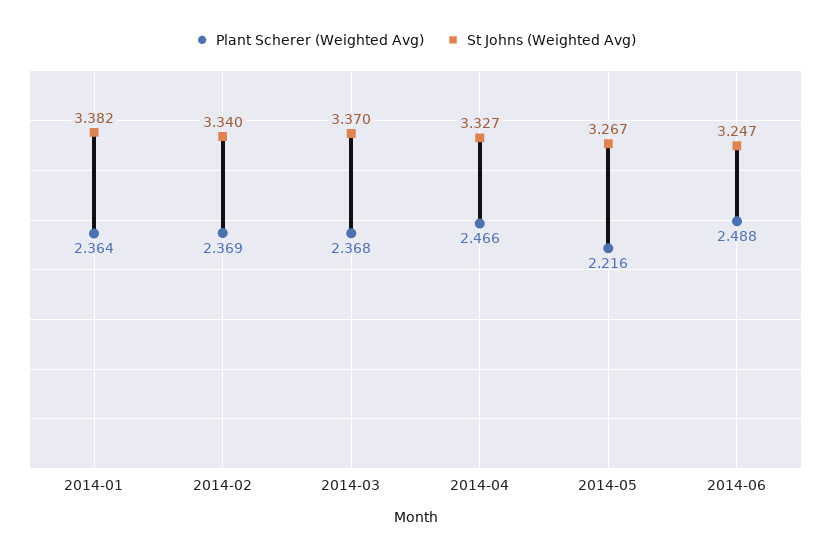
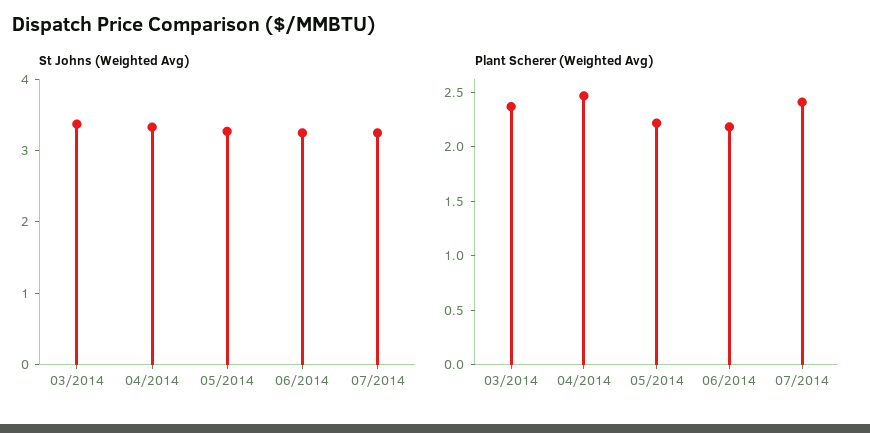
Plant Scherer (Weighted Avg), 2014-01: 2.364 -> none
St Johns (Weighted Avg), 2014-01: 3.382 -> none
Plant Scherer (Weighted Avg), 2014-02: 2.369 -> none
St Johns (Weighted Avg), 2014-02: 3.34 -> none
Plant Scherer (Weighted Avg), 2014-06: 2.488 -> 2.2
St Johns (Weighted Avg), 07/2014: none -> 3.2
Plant Scherer (Weighted Avg), 07/2014: none -> 2.4

